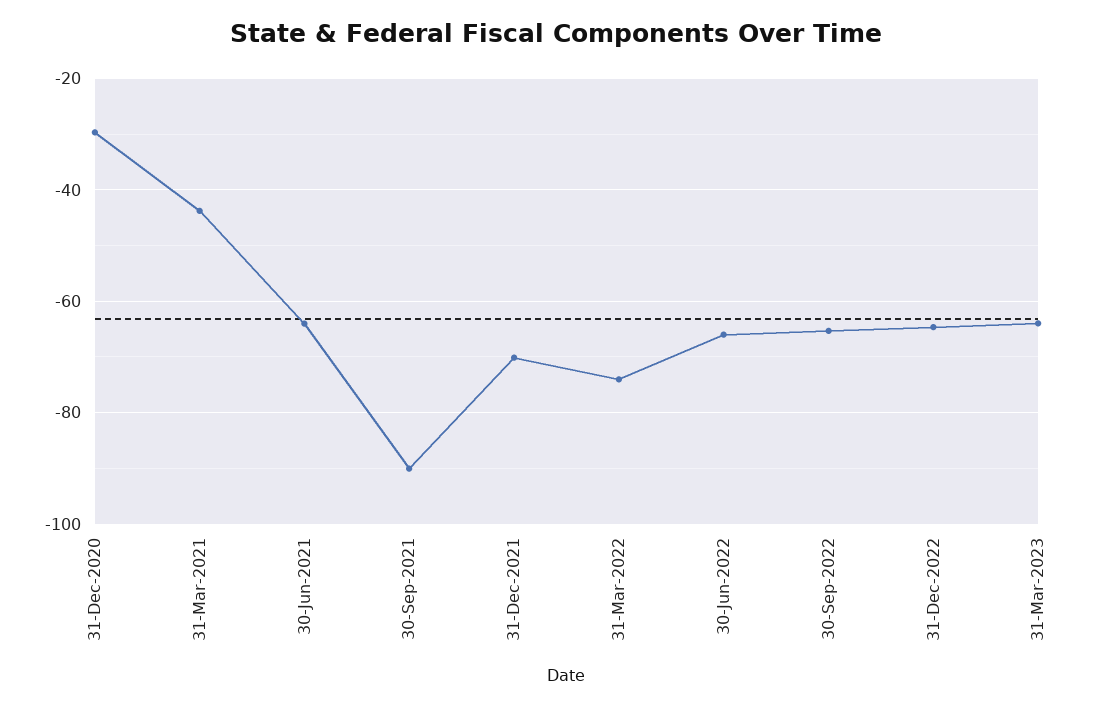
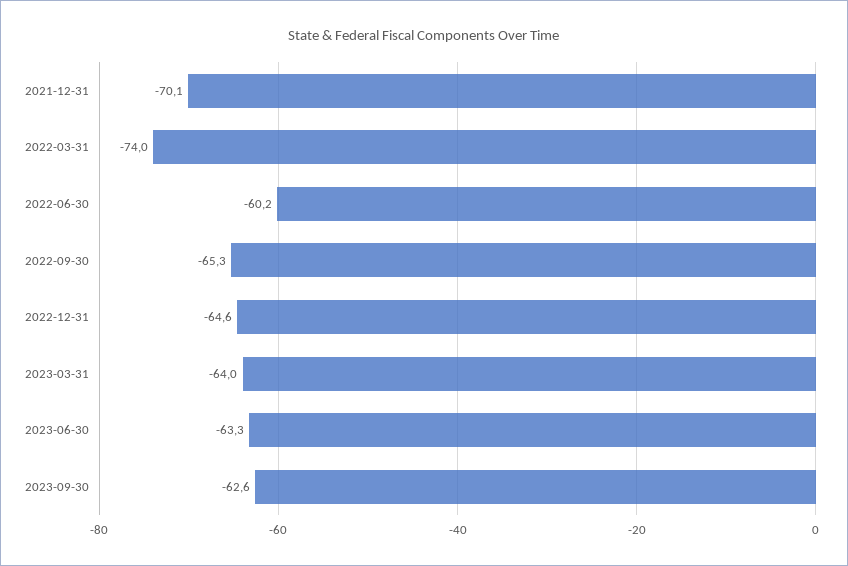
31-Dec-2020: -30 -> none
31-Mar-2021: -44 -> none
30-Jun-2021: -64 -> none
30-Sep-2021: -90 -> none
30-Jun-2022: -66 -> -60.2
2023-06-30: none -> -63.3
2023-09-30: none -> -62.6

